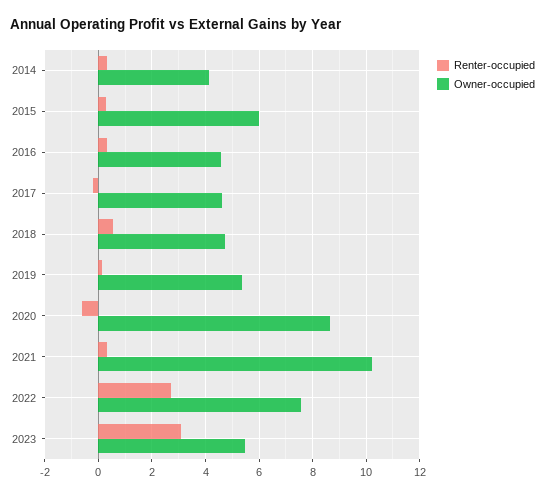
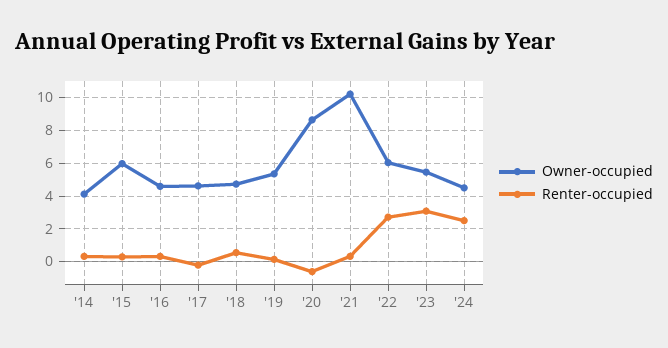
Owner-occupied, 2022: 7.5 -> 6
Owner-occupied, '24: none -> 4.5
Renter-occupied, '24: none -> 2.5

